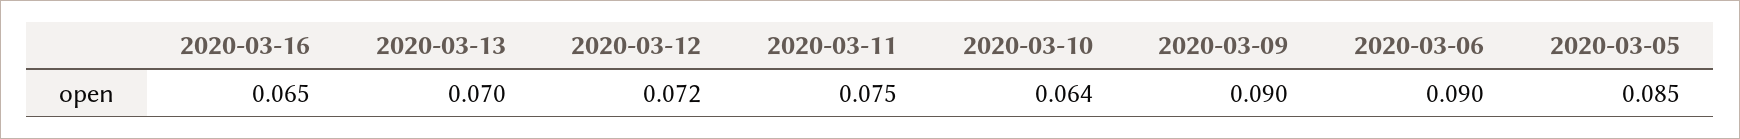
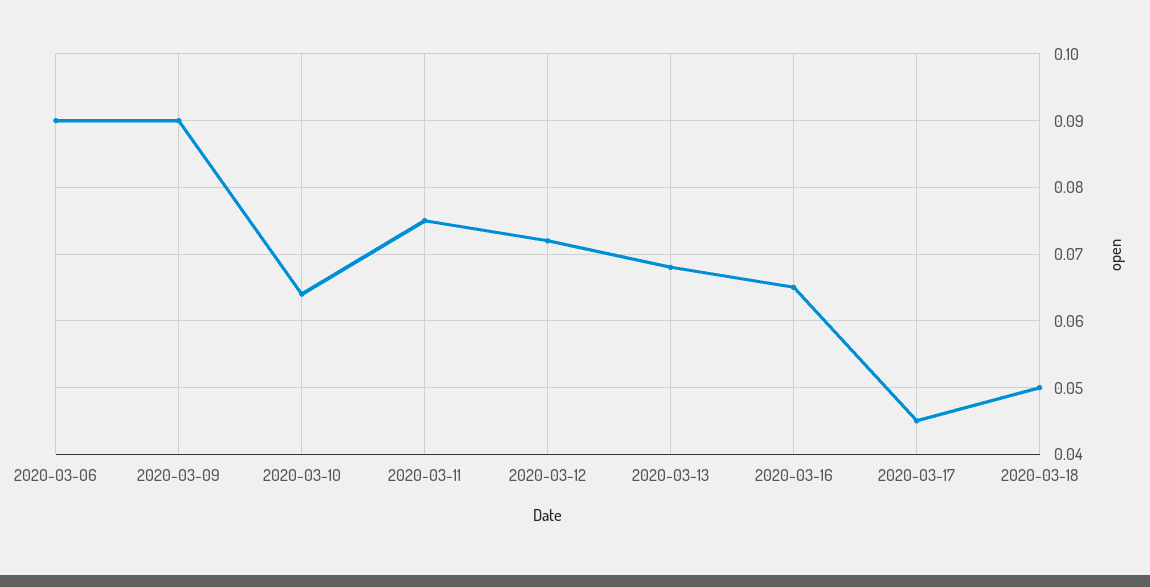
2020-03-13: 0.07 -> 0.068
2020-03-05: 0.085 -> none
2020-03-17: none -> 0.045
2020-03-18: none -> 0.05

